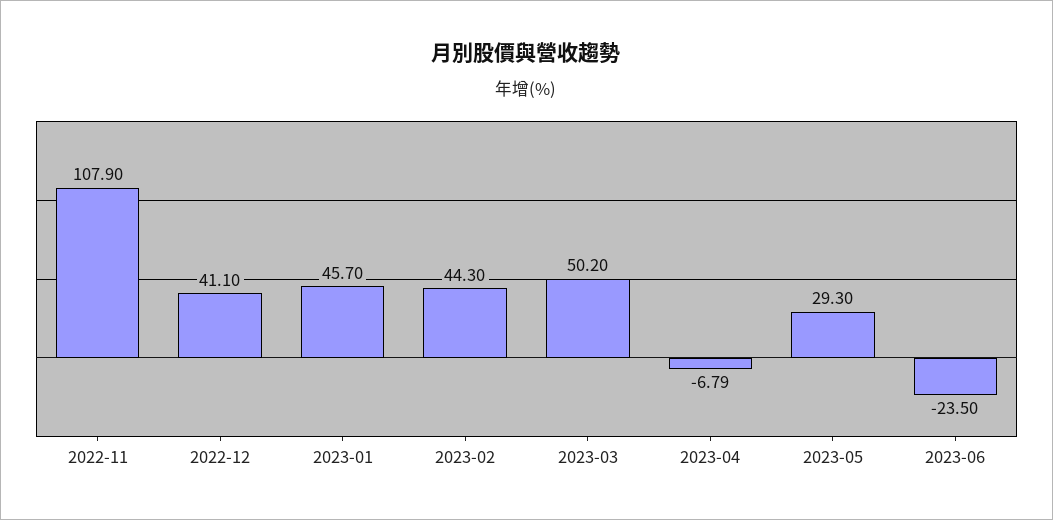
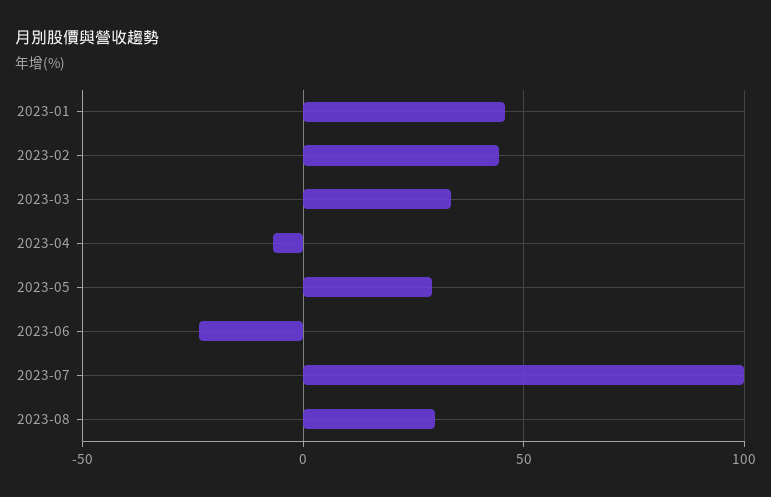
2022-11: 107.9 -> none
2022-12: 41.1 -> none
2023-03: 50.2 -> 35
2023-07: none -> 100
2023-08: none -> 30

